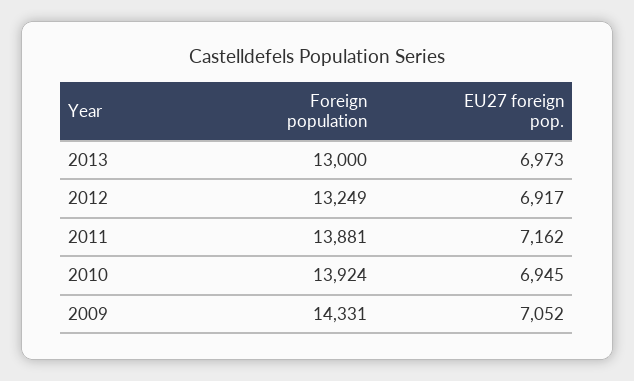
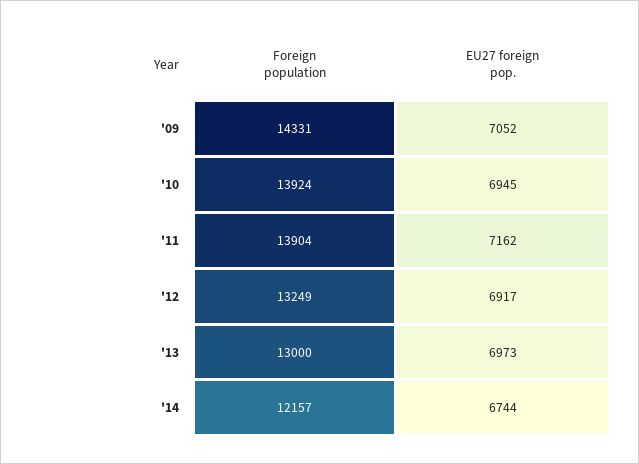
Foreign population, 2011: 13881 -> 13904
Foreign population, '14: none -> 12157
EU27 foreign pop., '14: none -> 6744

